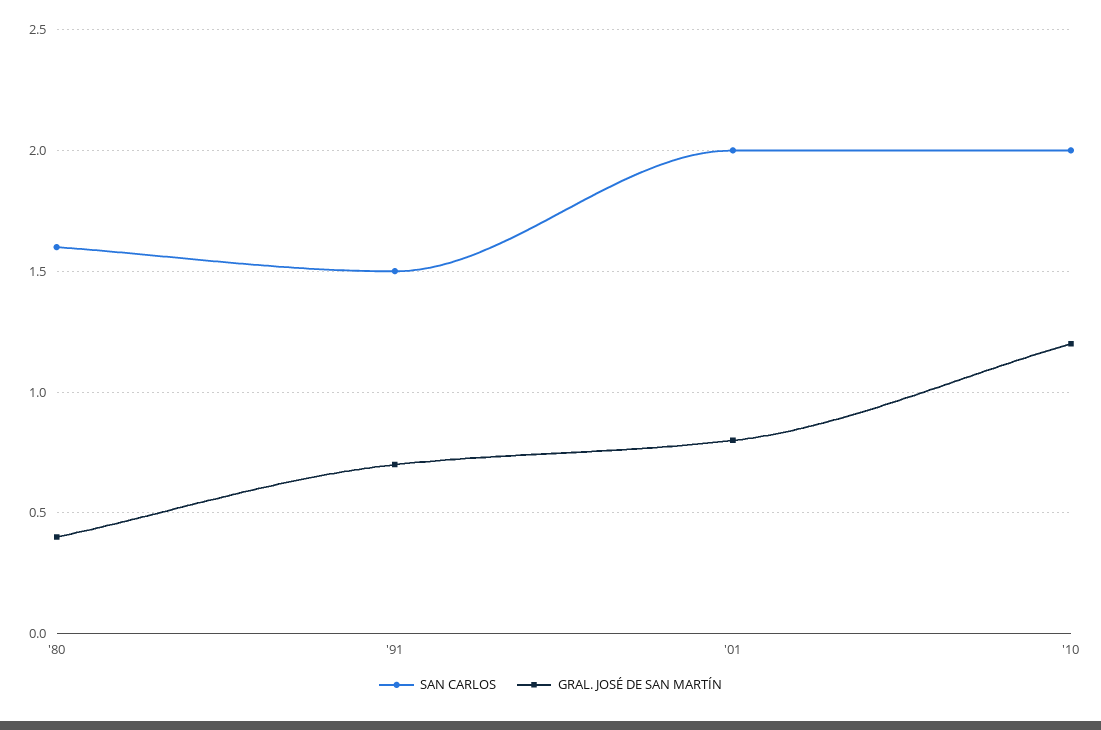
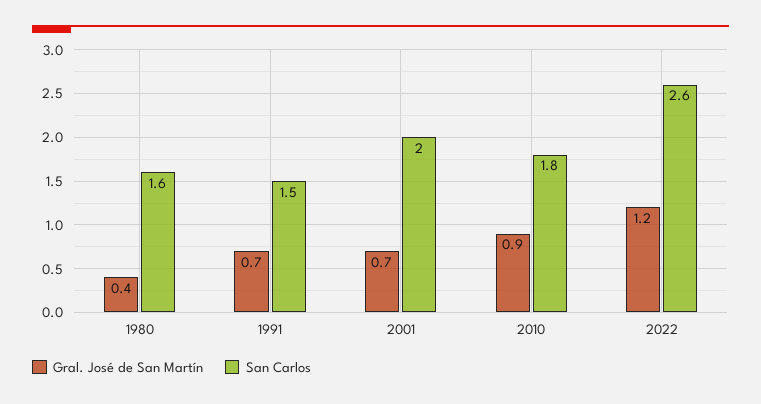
GRAL. JOSÉ DE SAN MARTÍN, '01: 0.8 -> 0.7
SAN CARLOS, '10: 2 -> 1.8
GRAL. JOSÉ DE SAN MARTÍN, '10: 1.2 -> 0.9
GRAL. JOSÉ DE SAN MARTÍN, 2022: none -> 1.2
SAN CARLOS, 2022: none -> 2.6

